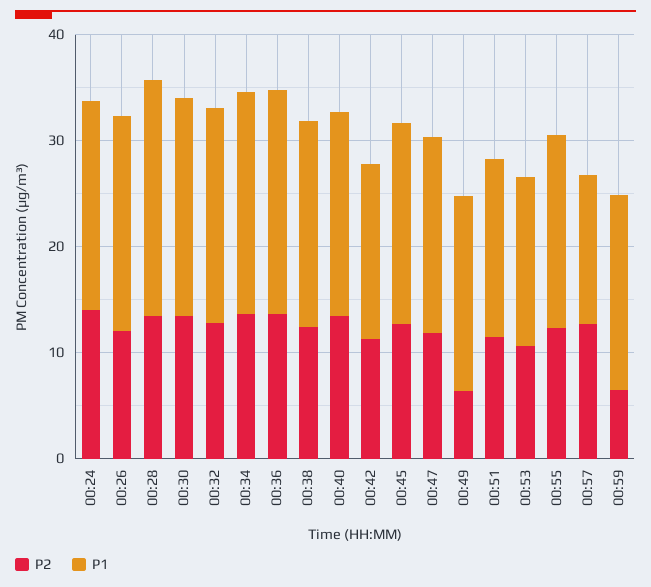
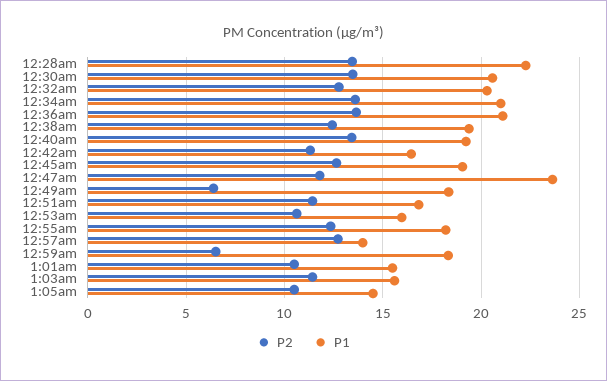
P2, 00:24: 14 -> none
P1, 00:24: 20 -> none
P2, 00:26: 12 -> none
P1, 00:26: 20 -> none
P1, 00:47: 18 -> 23.5
P2, 1:01am: none -> 10.5
P1, 1:01am: none -> 15.5
P2, 1:03am: none -> 11.5
P1, 1:03am: none -> 15.5
P2, 1:05am: none -> 10.5
P1, 1:05am: none -> 14.5

